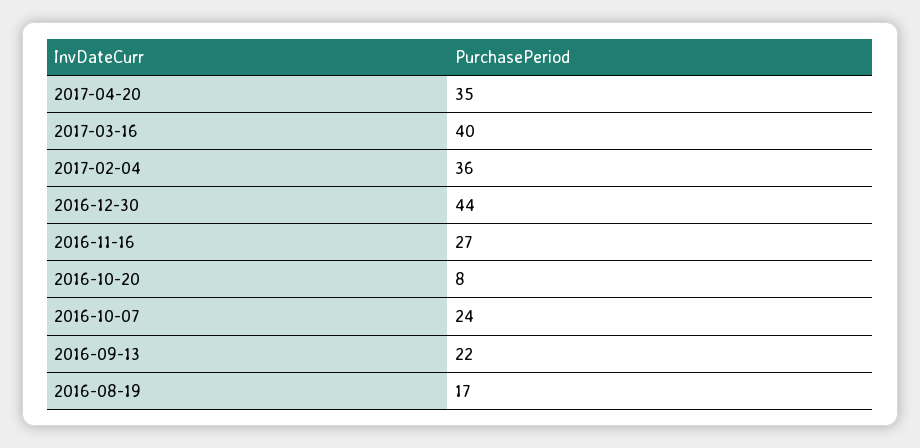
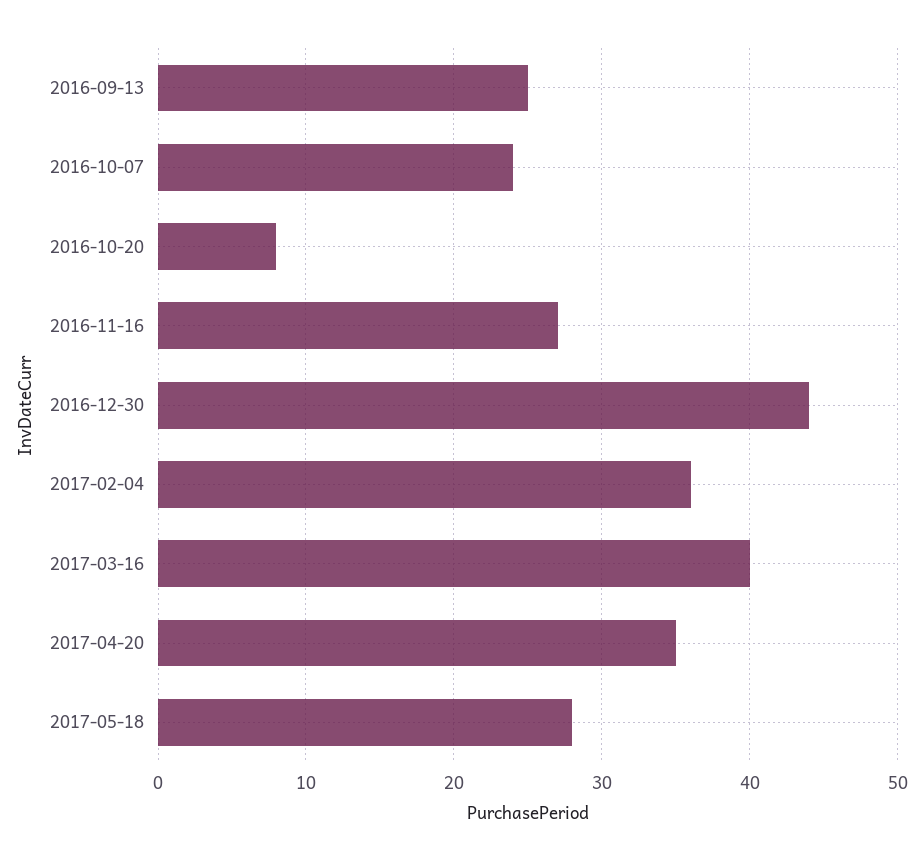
2016-09-13: 22 -> 25
2016-08-19: 17 -> none
2017-05-18: none -> 28

